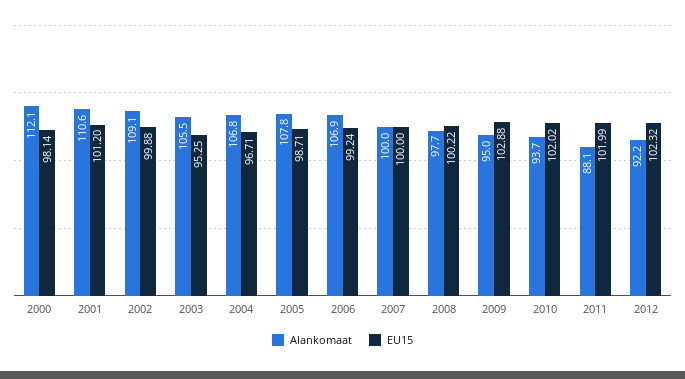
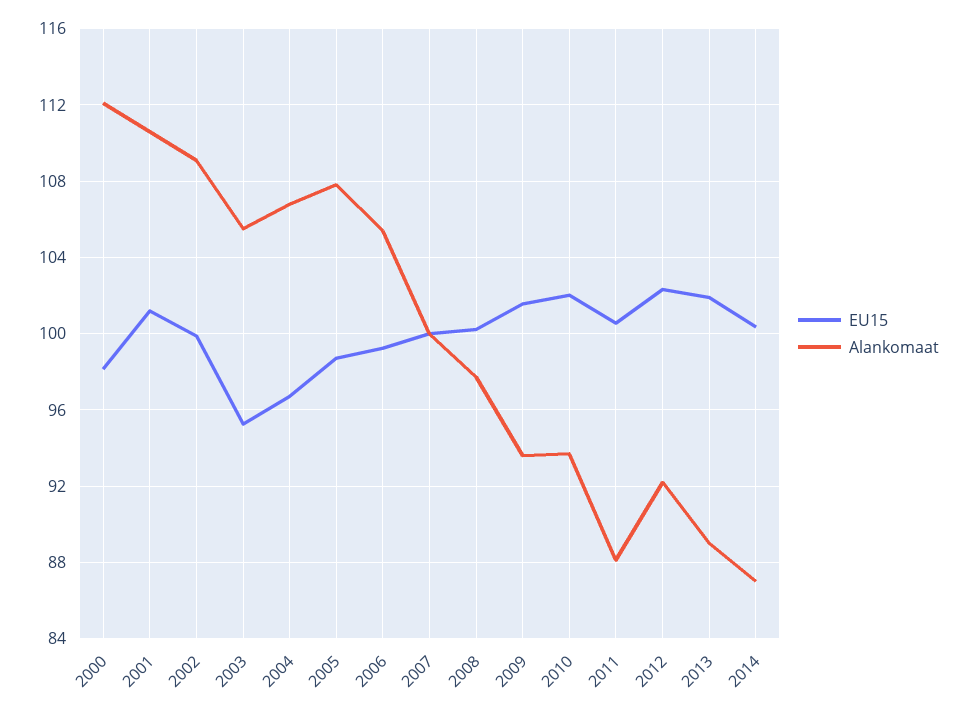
Alankomaat, 2006: 106.9 -> 105.5
Alankomaat, 2009: 95 -> 93.5
EU15, 2009: 102.88 -> 101.5
EU15, 2011: 101.99 -> 100.5
EU15, 2013: none -> 102
Alankomaat, 2013: none -> 89
EU15, 2014: none -> 100.5
Alankomaat, 2014: none -> 87

